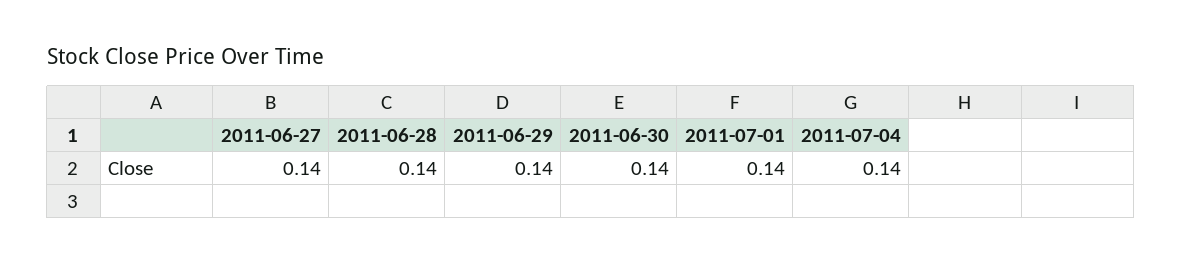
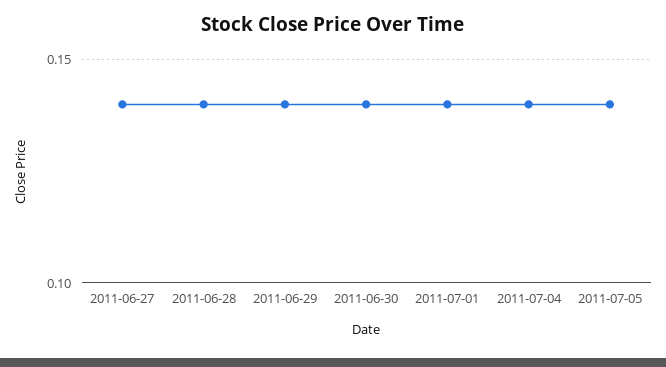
2011-07-05: none -> 0.14

